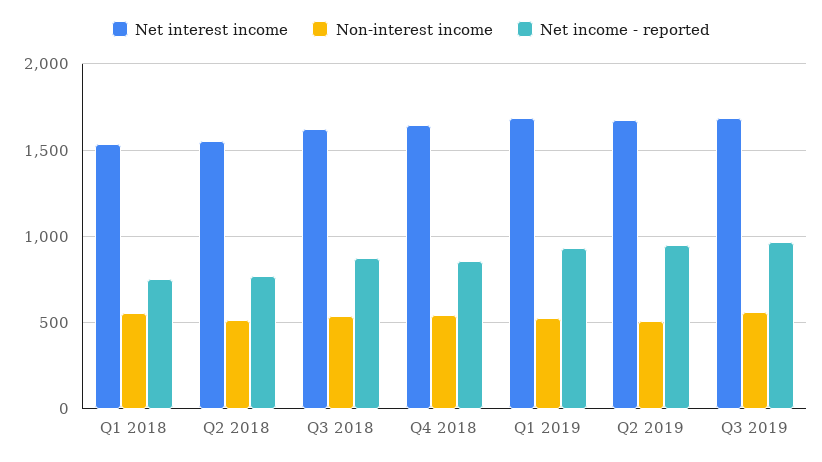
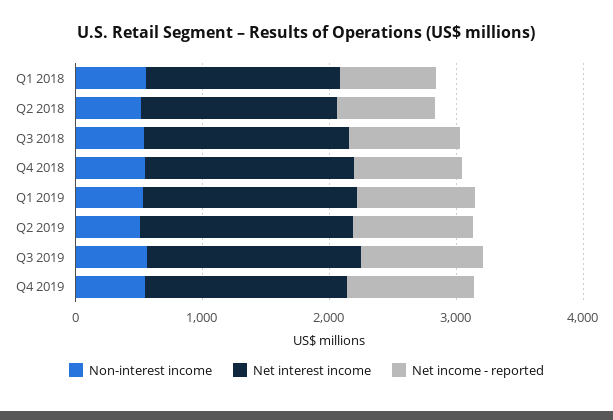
Non-interest income, Q4 2019: none -> 600
Net interest income, Q4 2019: none -> 1600
Net income - reported, Q4 2019: none -> 1000

